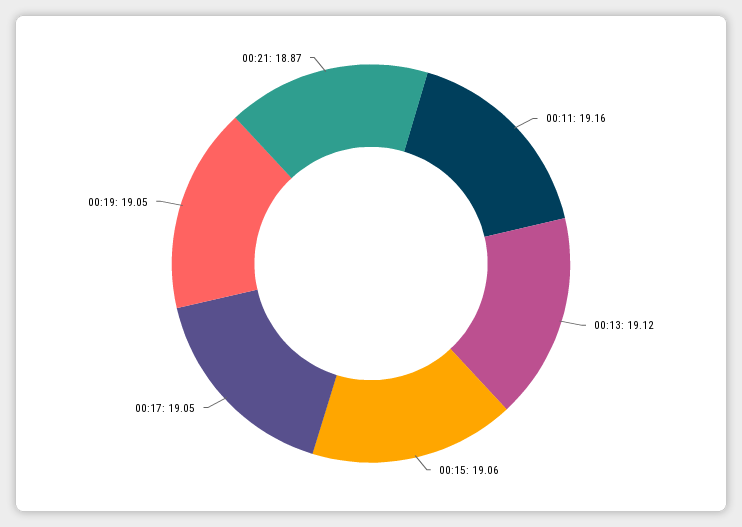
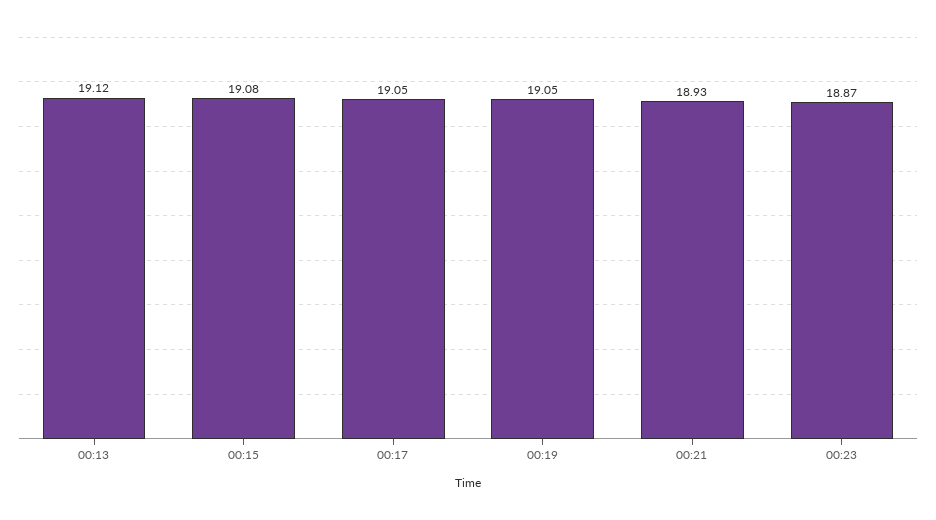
00:11: 19.16 -> none
00:15: 19.06 -> 19.08
00:21: 18.87 -> 18.93
00:23: none -> 18.87

